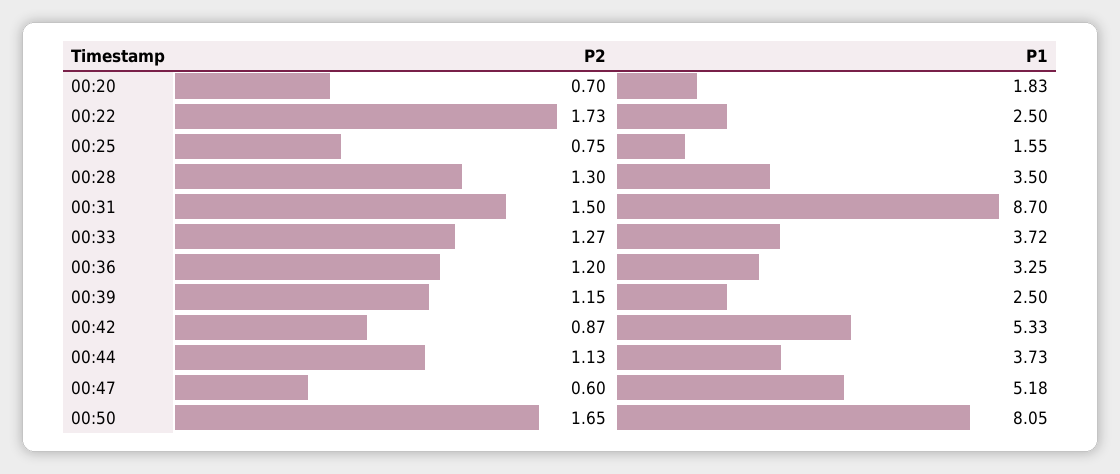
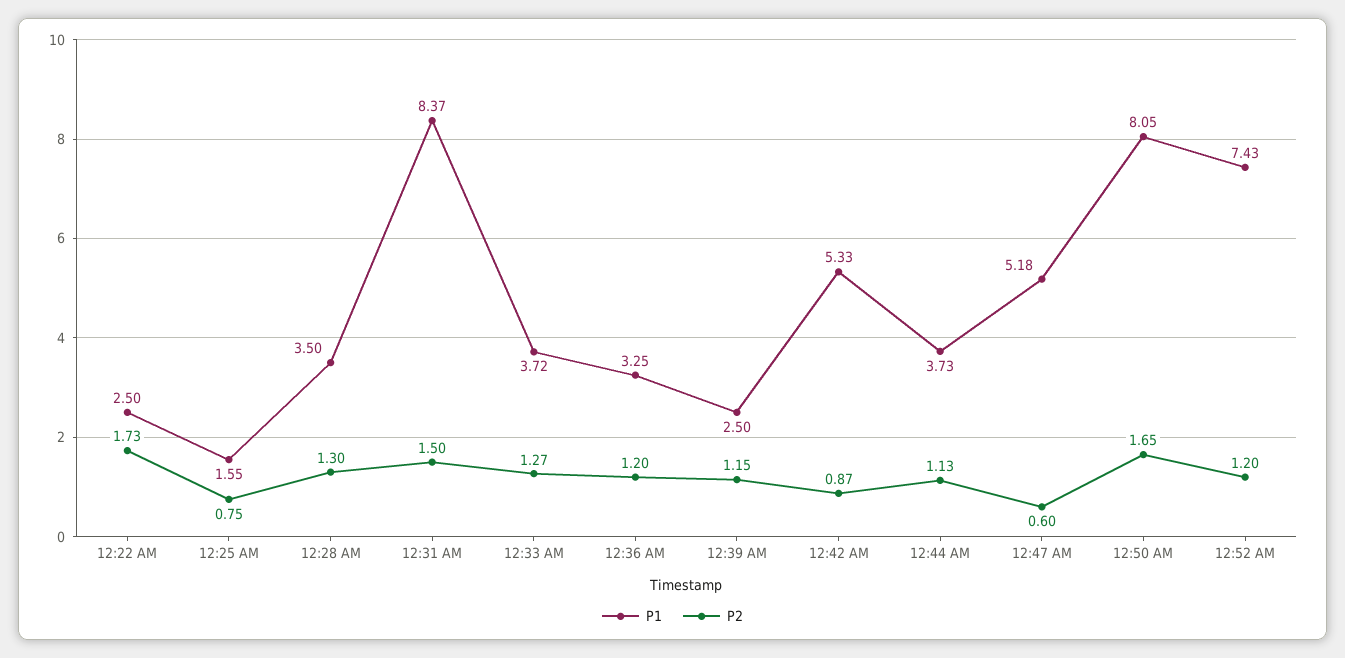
P2, 00:20: 0.7 -> none
P1, 00:20: 1.83 -> none
P1, 00:31: 8.7 -> 8.37
P1, 12:52 AM: none -> 7.43
P2, 12:52 AM: none -> 1.2

